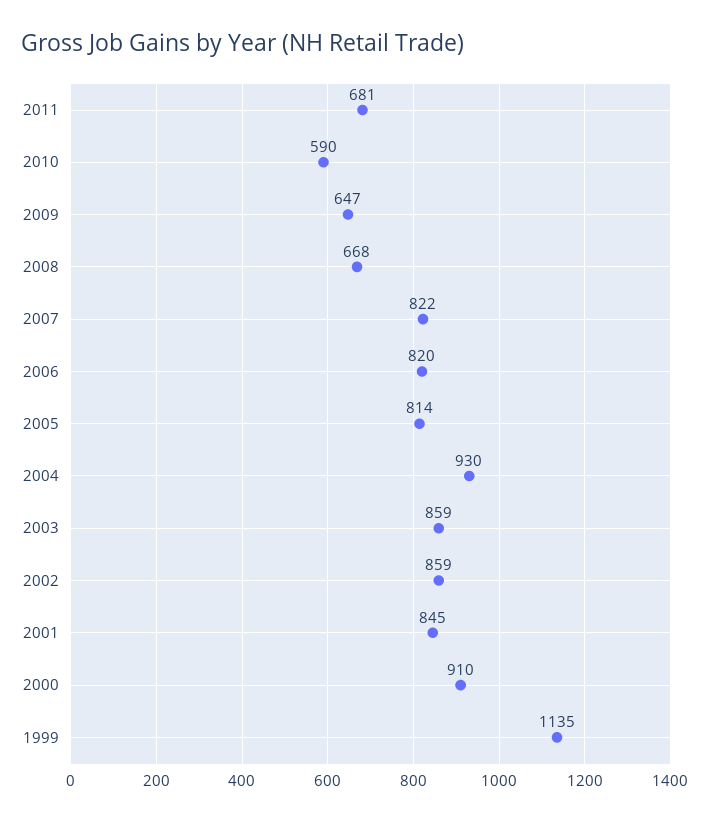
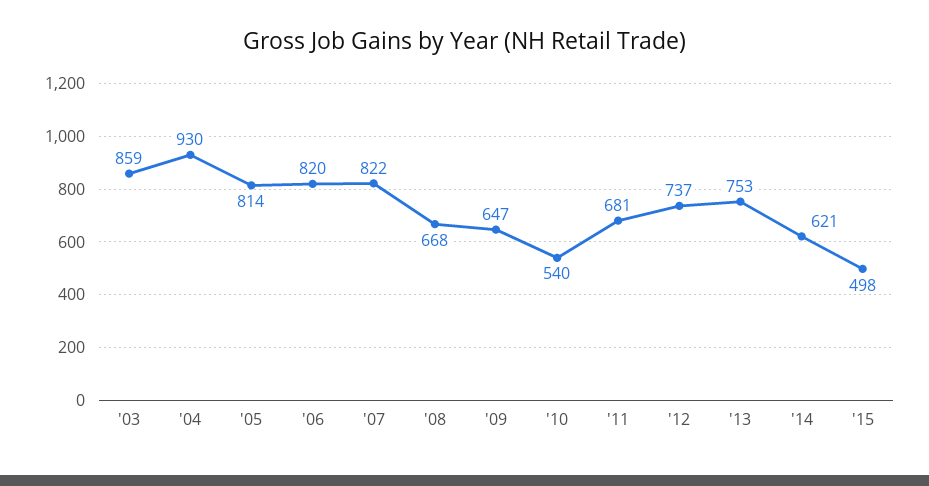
2010: 590 -> 540
2002: 859 -> none
2001: 845 -> none
2000: 910 -> none
1999: 1135 -> none
'12: none -> 737
'13: none -> 753
'14: none -> 621
'15: none -> 498

